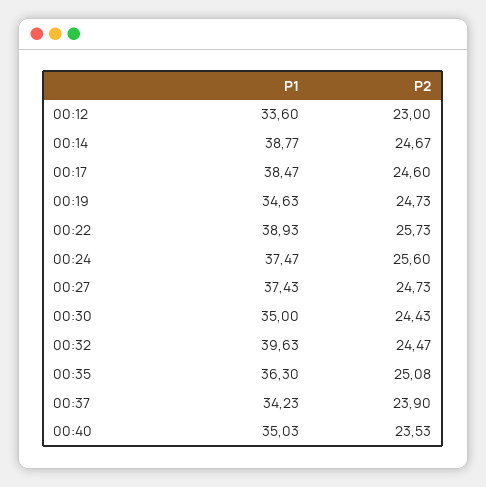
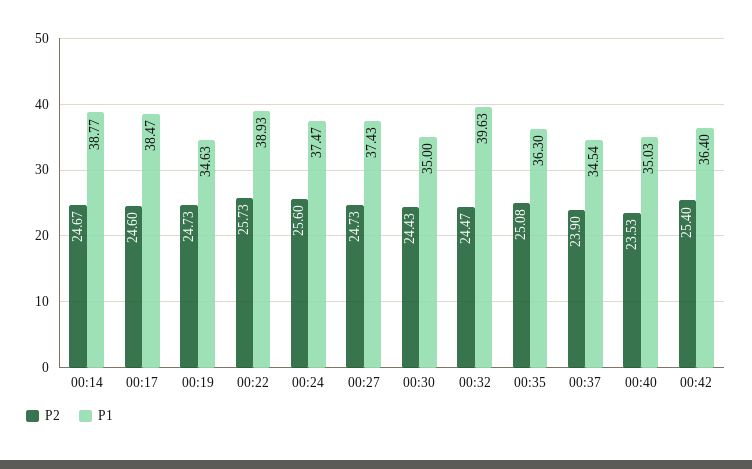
P1, 00:12: 33.6 -> none
P2, 00:12: 23 -> none
P1, 00:37: 34.23 -> 34.54
P2, 00:42: none -> 25.4
P1, 00:42: none -> 36.4

